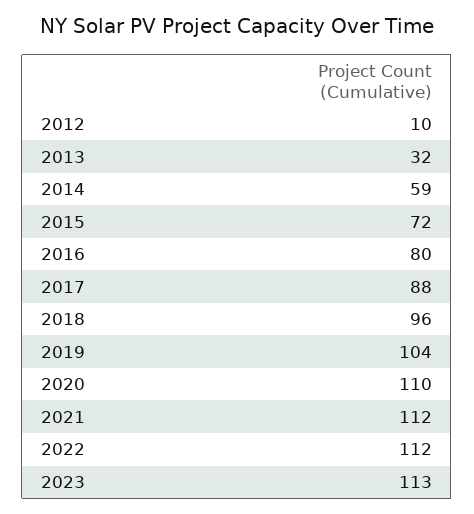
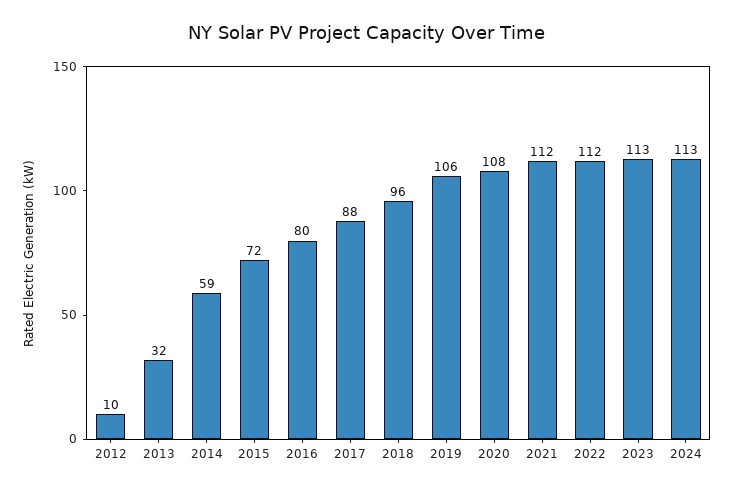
2019: 104 -> 106
2020: 110 -> 108
2024: none -> 113

